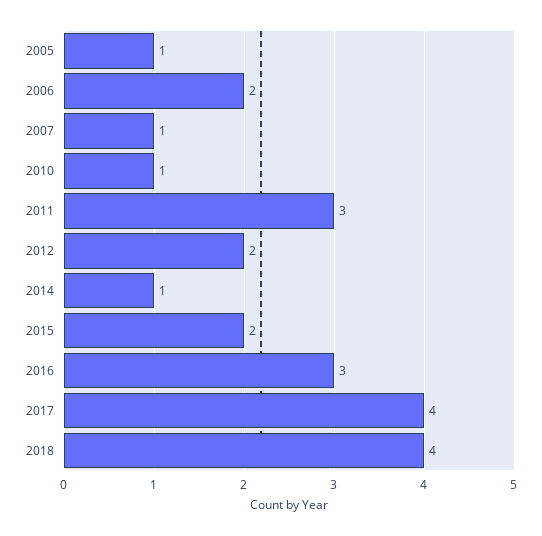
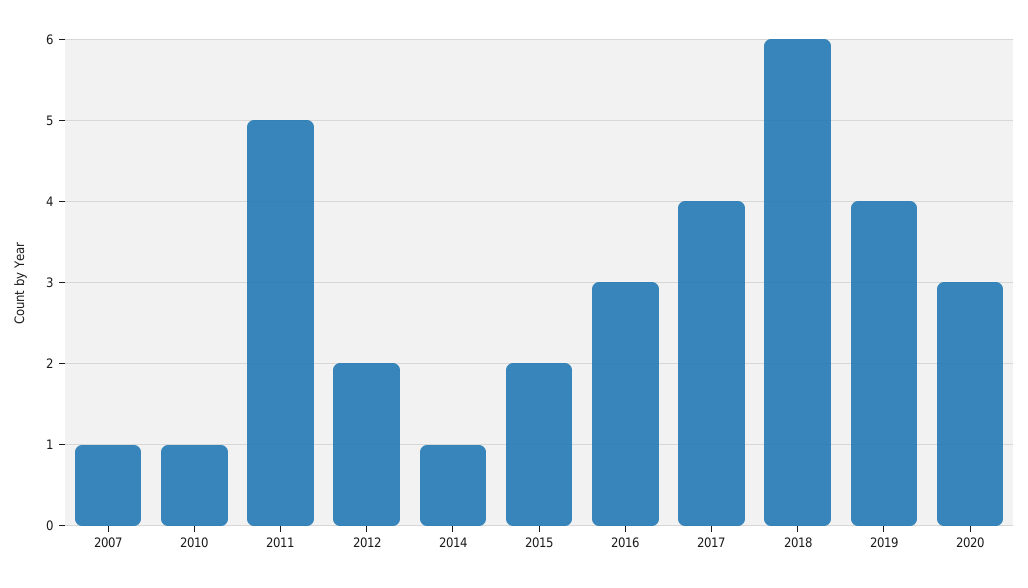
2005: 1 -> none
2006: 2 -> none
2011: 3 -> 5
2018: 4 -> 6
2019: none -> 4
2020: none -> 3

